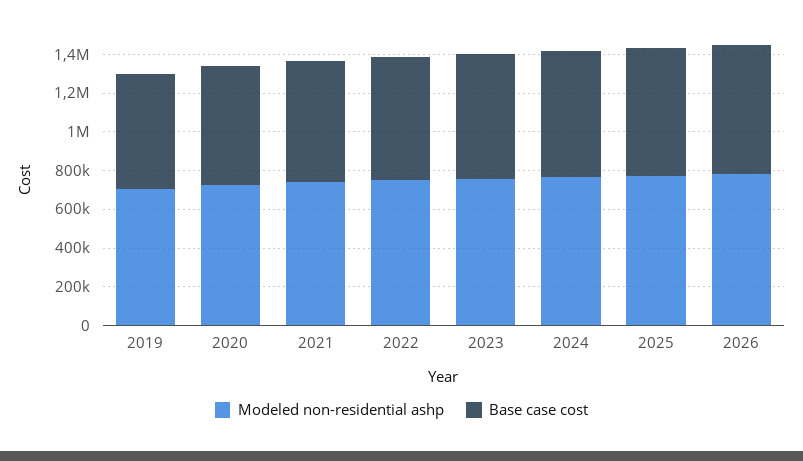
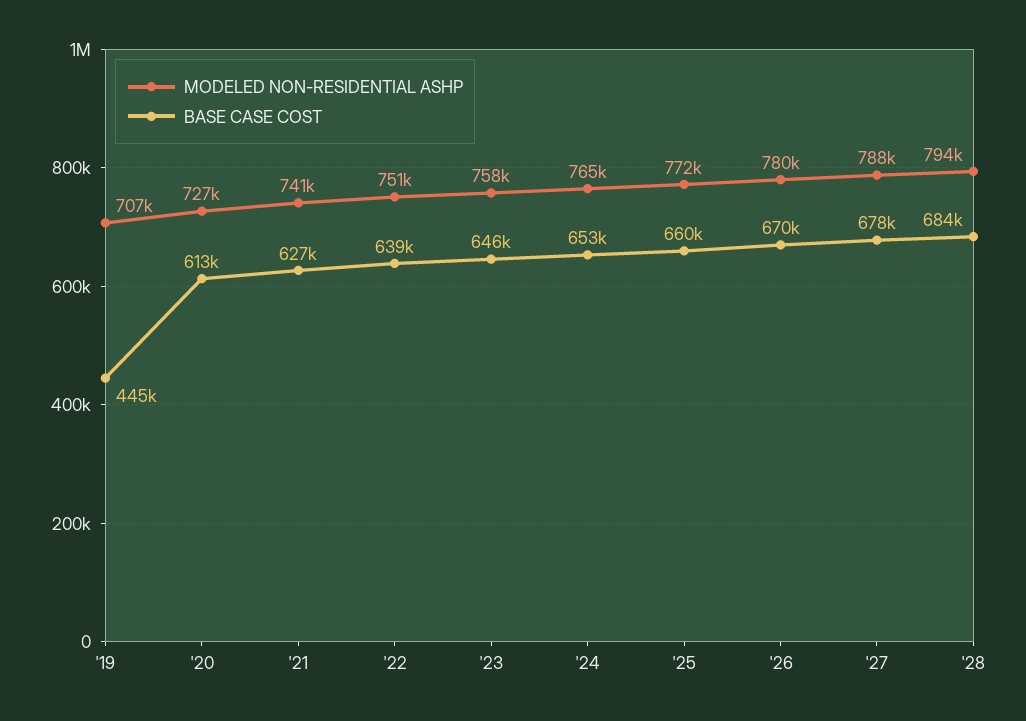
Base case cost, 2019: 600000 -> 445000
Modeled non-residential ashp, '27: none -> 788000
Base case cost, '27: none -> 678000
Modeled non-residential ashp, '28: none -> 794000
Base case cost, '28: none -> 684000

